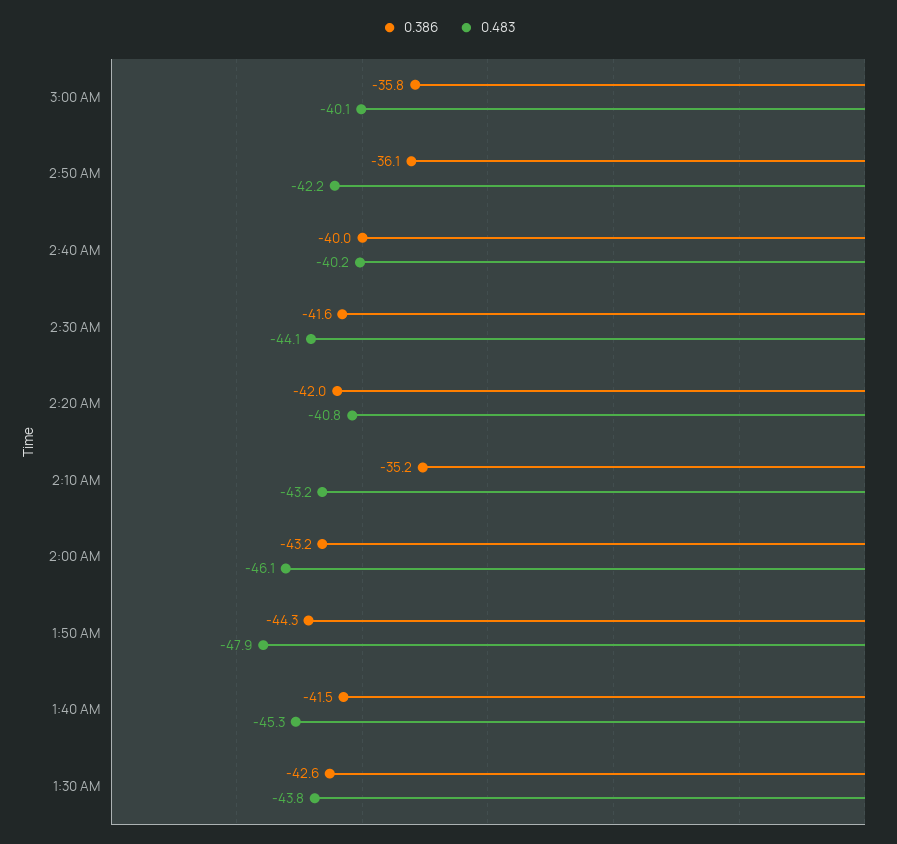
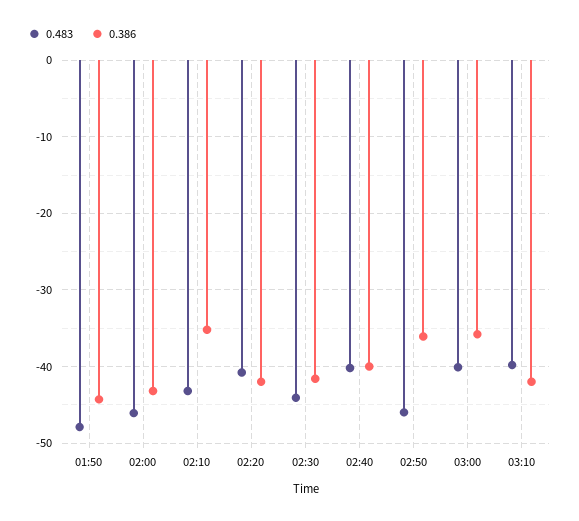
0.483, 2:50 AM: -42.2 -> -46
0.386, 1:40 AM: -41.5 -> none
0.483, 1:40 AM: -45.3 -> none
0.386, 1:30 AM: -42.6 -> none
0.483, 1:30 AM: -43.8 -> none
0.483, 03:10: none -> -40
0.386, 03:10: none -> -42

